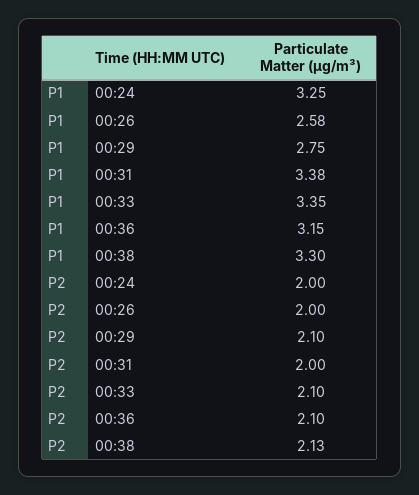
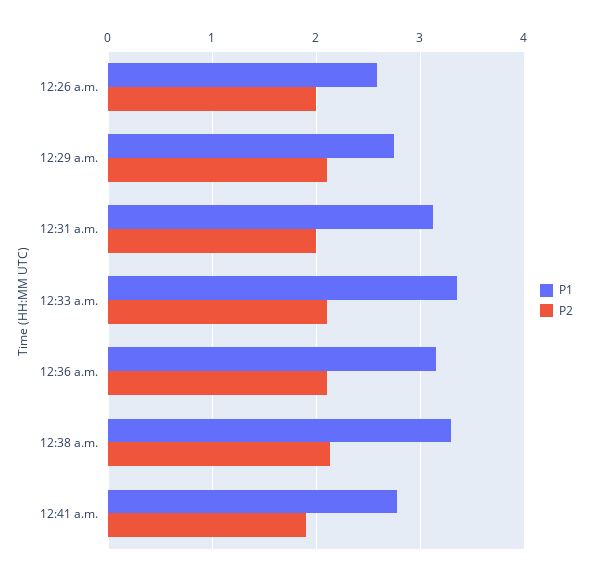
P1, 00:24: 3.25 -> none
P1, 00:31: 3.38 -> 3.1
P2, 00:24: 2 -> none
P1, 12:41 a.m.: none -> 2.8
P2, 12:41 a.m.: none -> 1.9

